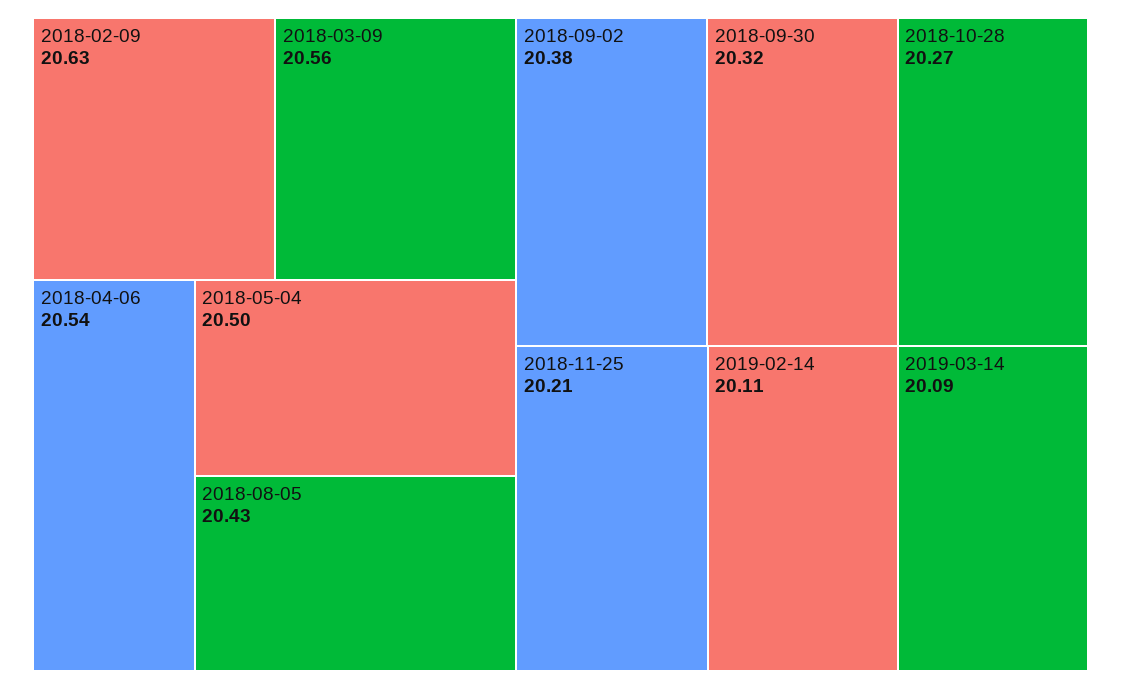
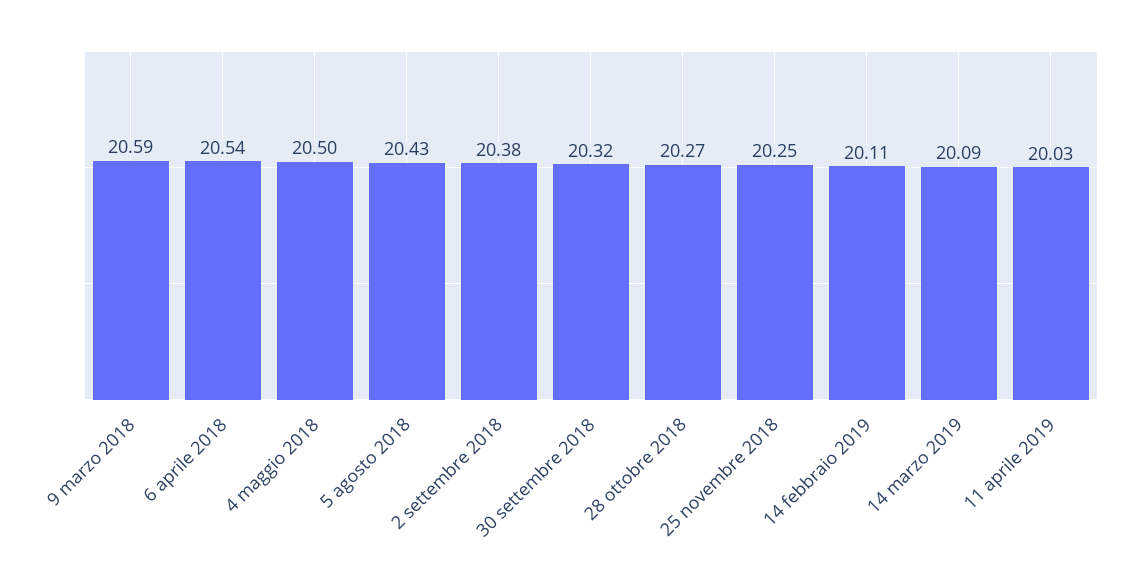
2018-02-09: 20.63 -> none
2018-03-09: 20.56 -> 20.59
2018-11-25: 20.21 -> 20.25
11 aprile 2019: none -> 20.03

